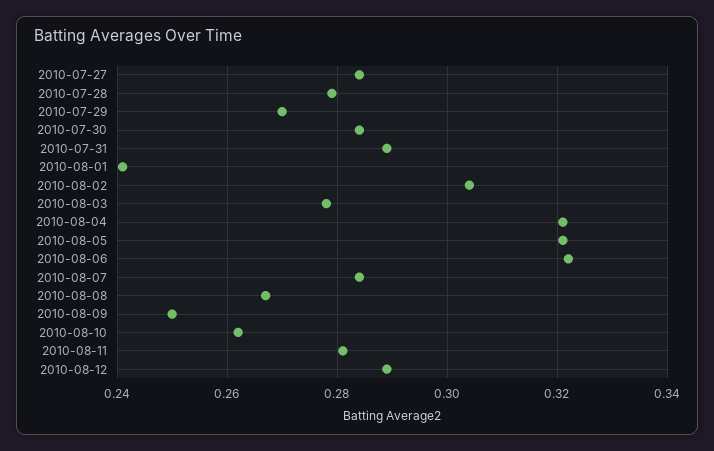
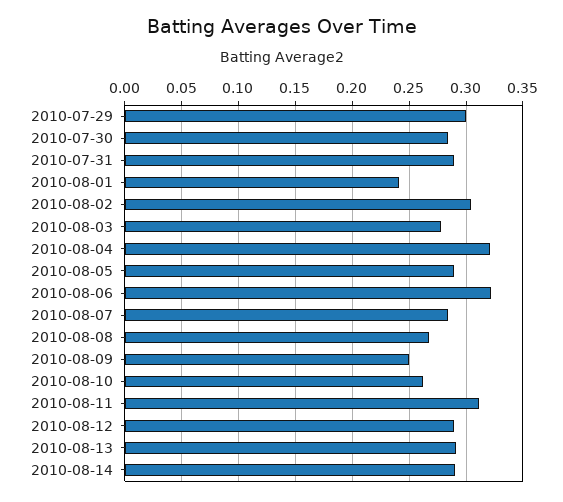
2010-07-27: 0.285 -> none
2010-07-28: 0.28 -> none
2010-07-29: 0.27 -> 0.3
2010-08-05: 0.32 -> 0.29
2010-08-11: 0.28 -> 0.31
2010-08-13: none -> 0.29
2010-08-14: none -> 0.29

